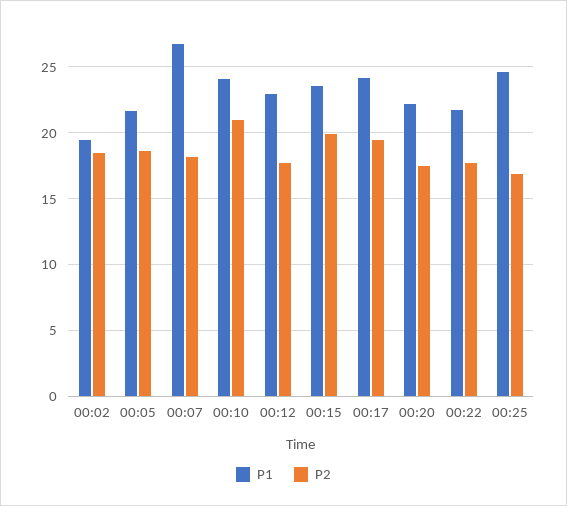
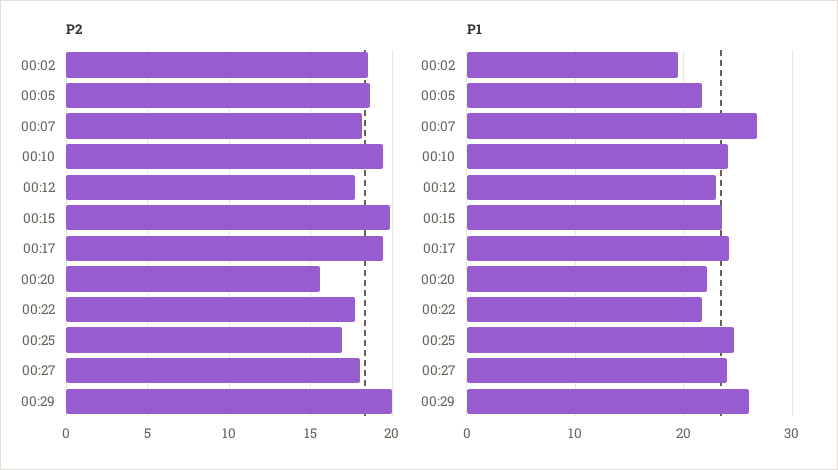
P2, 00:10: 21 -> 19.5
P2, 00:20: 17.5 -> 15.5
P2, 00:27: none -> 18
P2, 00:29: none -> 20
P1, 00:27: none -> 24
P1, 00:29: none -> 26

